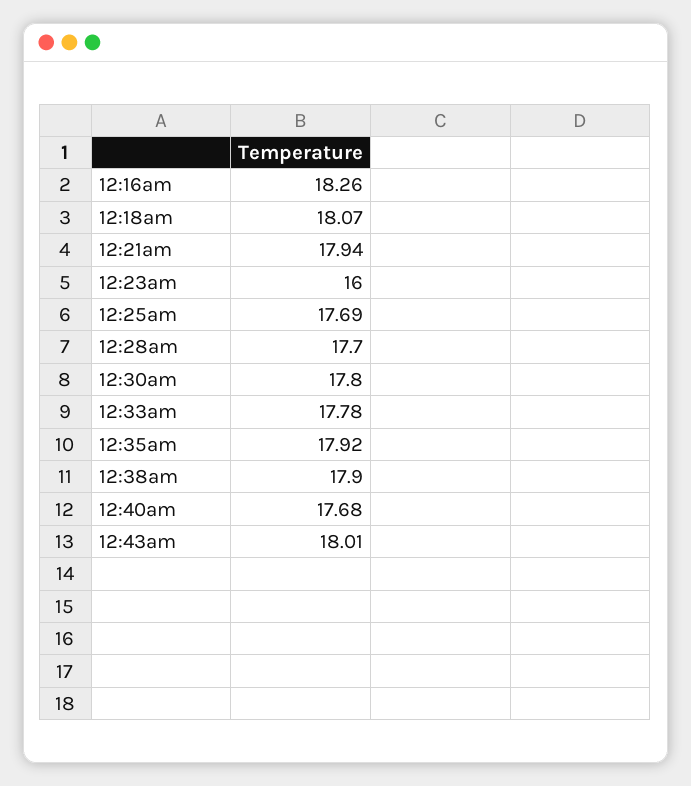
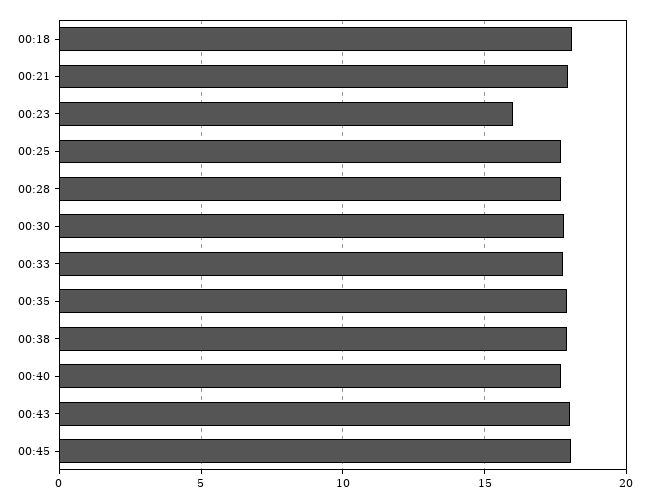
12:16am: 18.26 -> none
00:45: none -> 18

